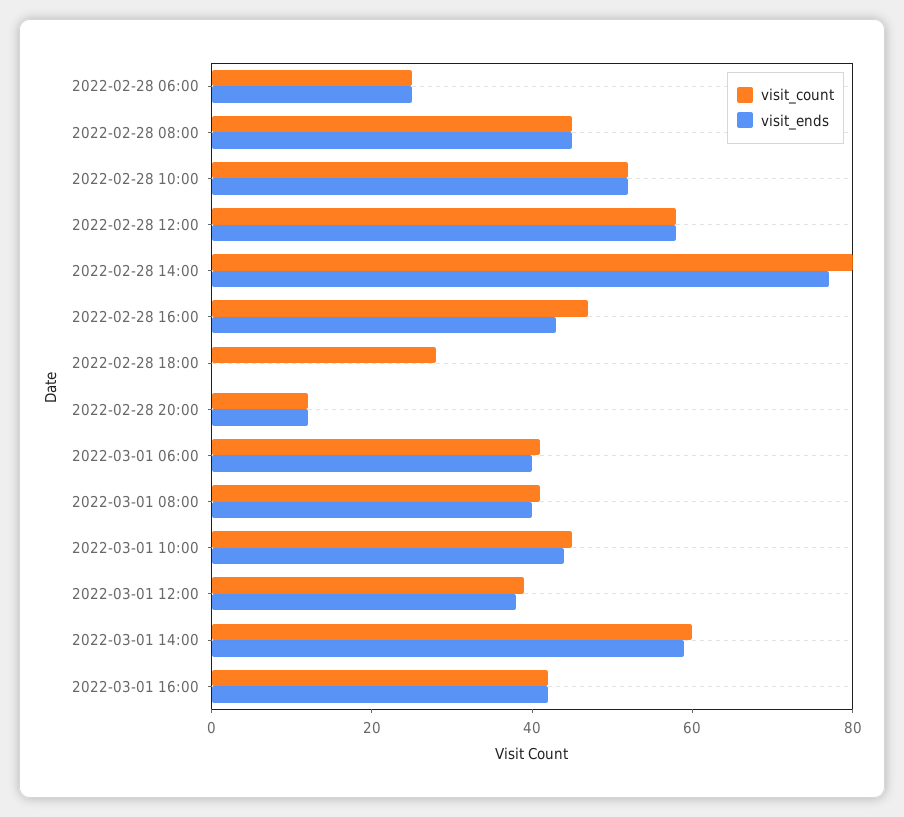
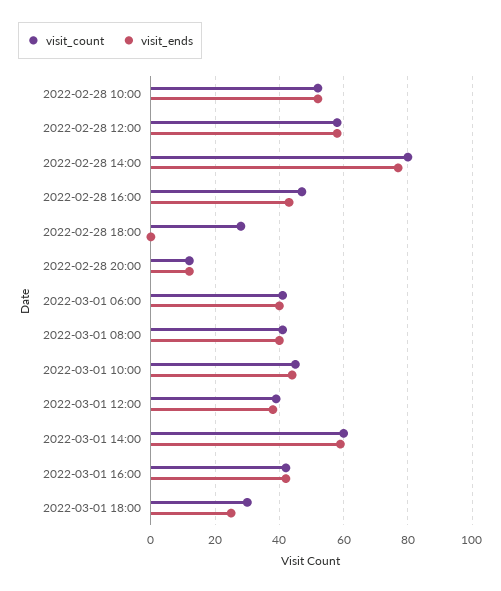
visit_count, 2022-02-28 06:00: 25 -> none
visit_ends, 2022-02-28 06:00: 25 -> none
visit_count, 2022-02-28 08:00: 45 -> none
visit_ends, 2022-02-28 08:00: 45 -> none
visit_count, 2022-03-01 18:00: none -> 30
visit_ends, 2022-03-01 18:00: none -> 25

